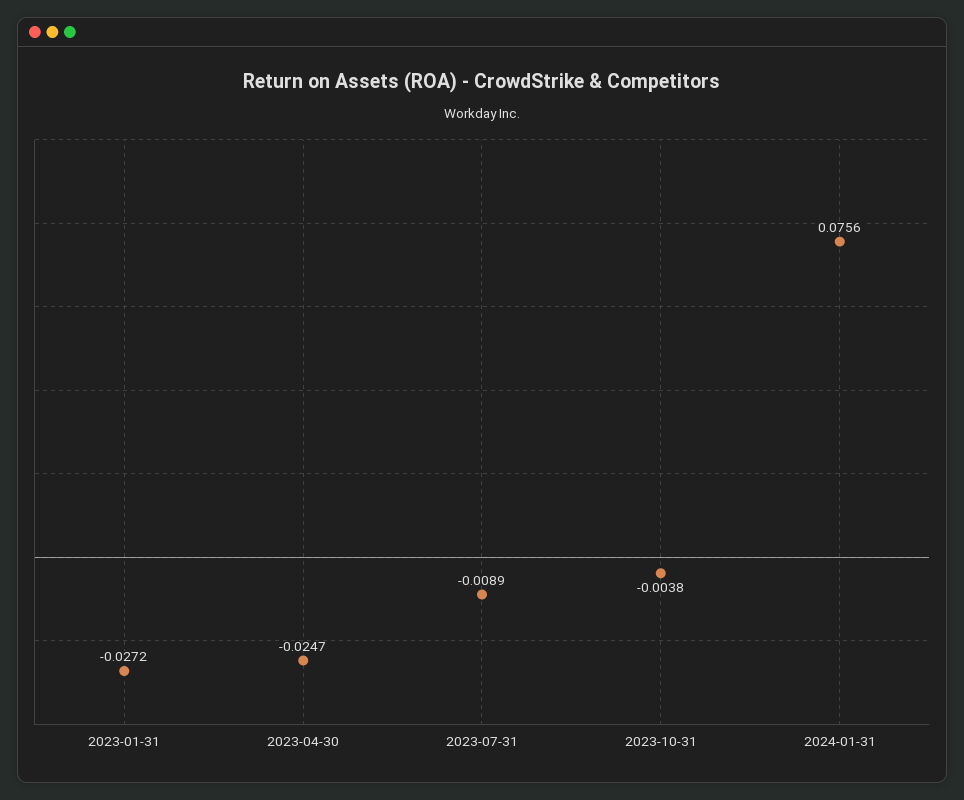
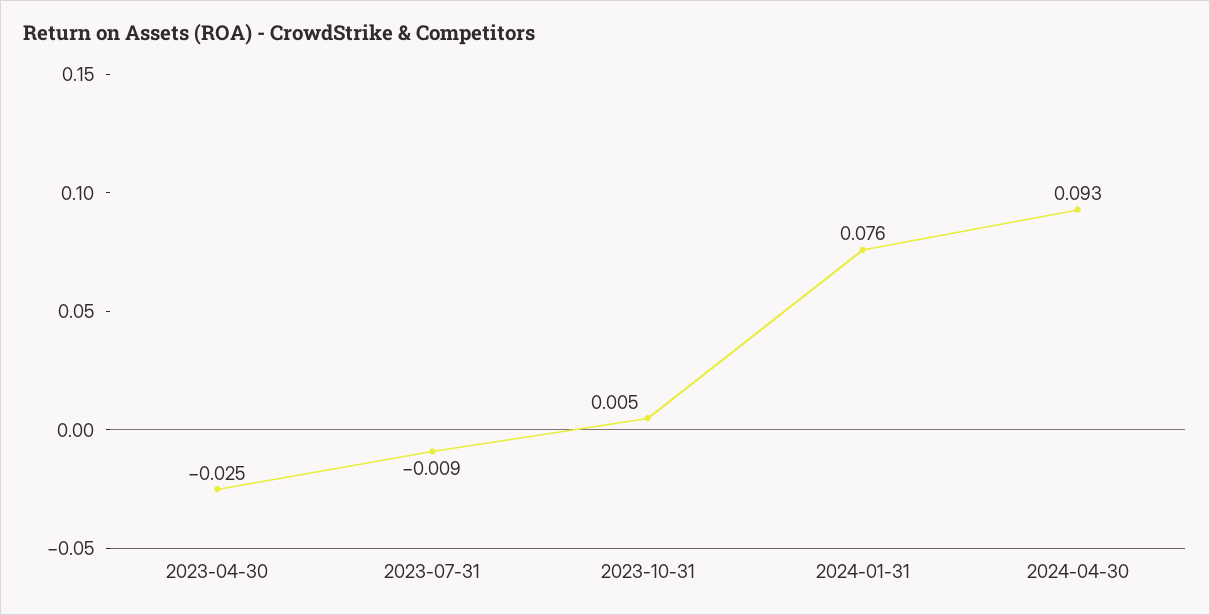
2023-01-31: -0.0272 -> none
2023-10-31: -0.0038 -> 0.005
2024-04-30: none -> 0.093

